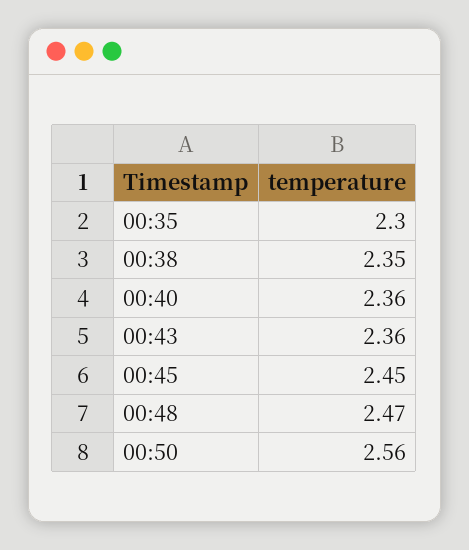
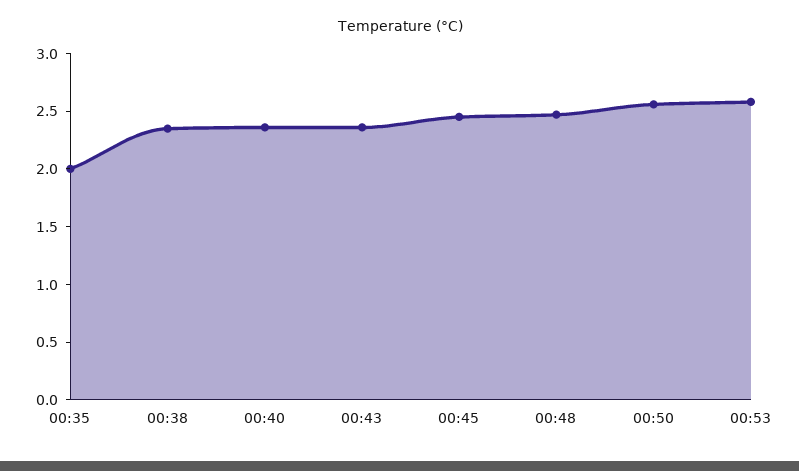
00:35: 2.3 -> 2
00:53: none -> 2.6

